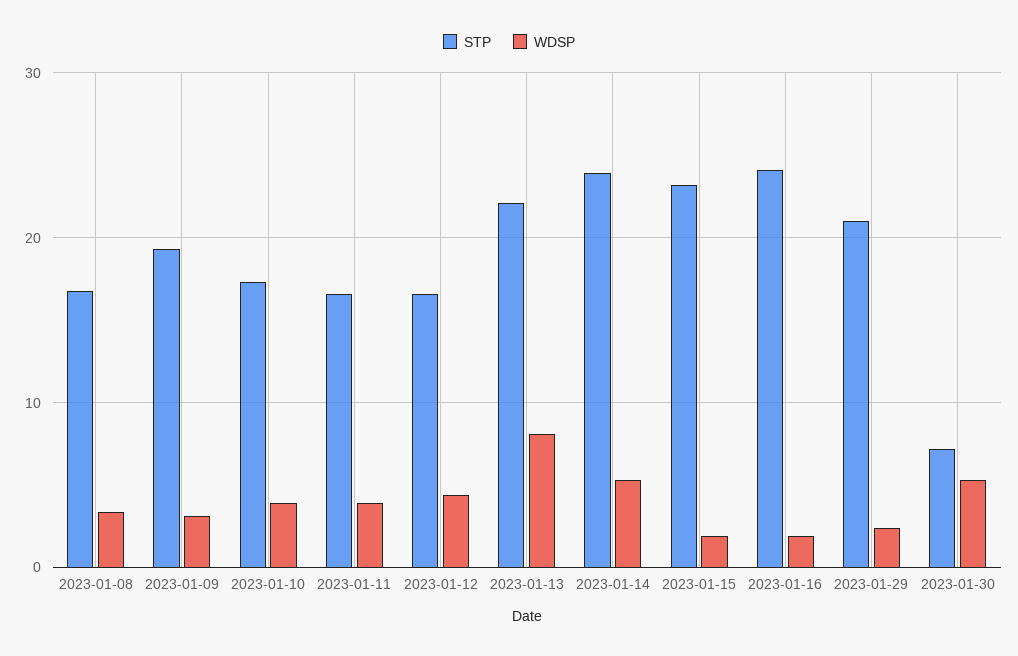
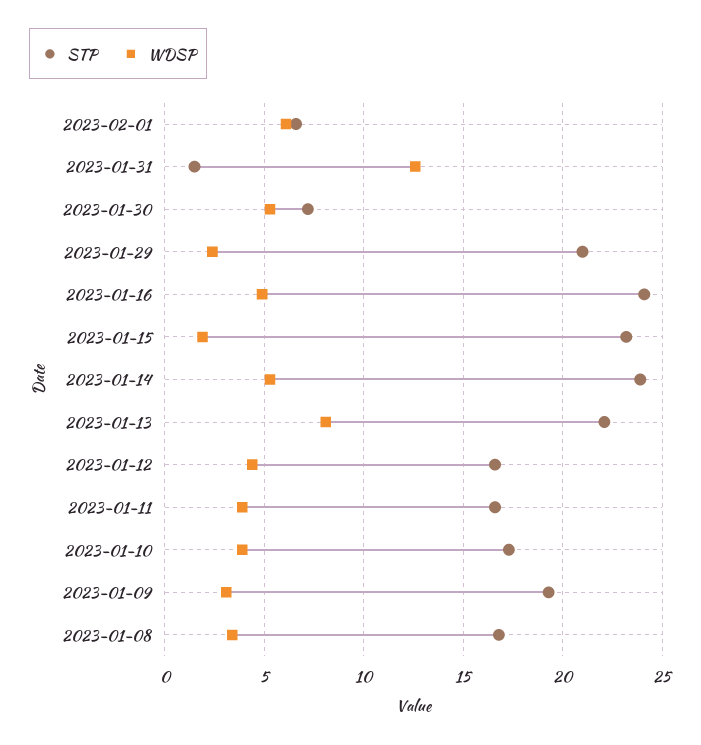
WDSP, 2023-01-16: 2 -> 5
STP, 2023-02-01: none -> 6.5
WDSP, 2023-02-01: none -> 6
STP, 2023-01-31: none -> 1.5
WDSP, 2023-01-31: none -> 12.5

